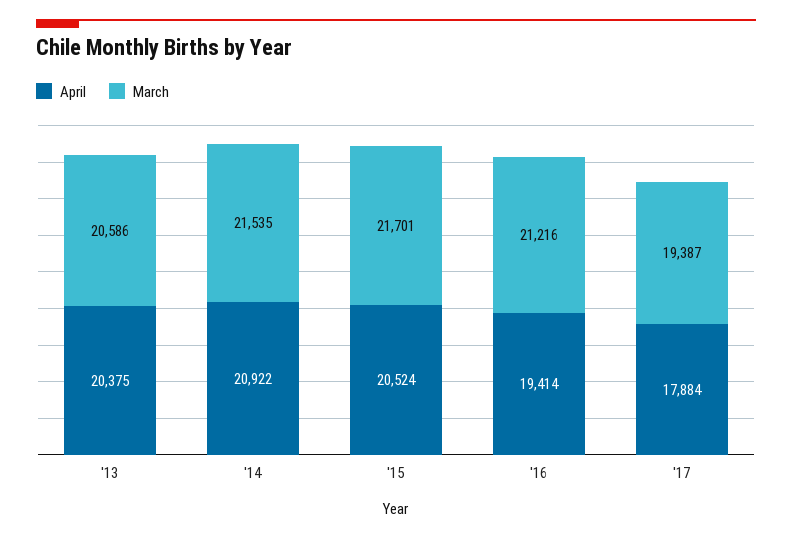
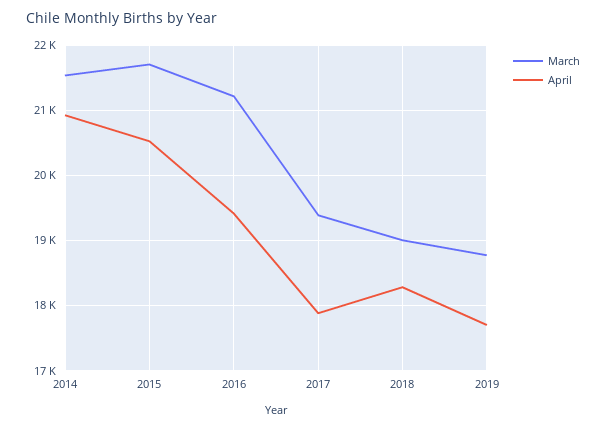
April, '13: 20375 -> none
March, '13: 20586 -> none
March, 2018: none -> 19000
April, 2018: none -> 18300
March, 2019: none -> 18800
April, 2019: none -> 17700

